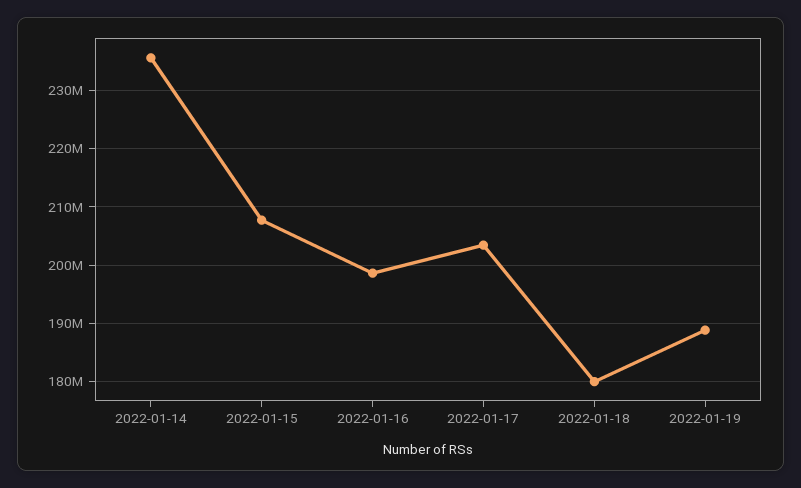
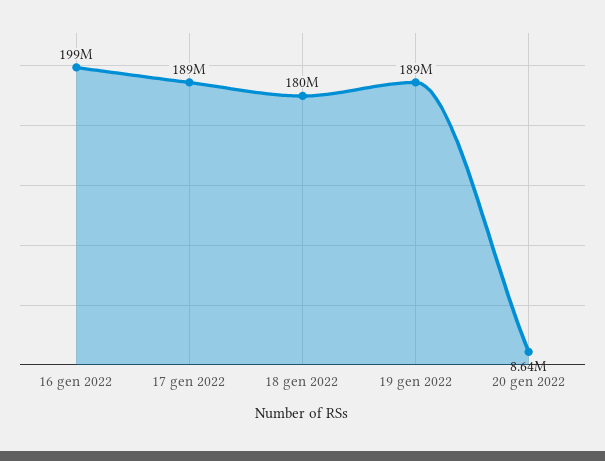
2022-01-14: 236000000 -> none
2022-01-15: 208000000 -> none
2022-01-17: 204000000 -> 189000000
20 gen 2022: none -> 8640000

